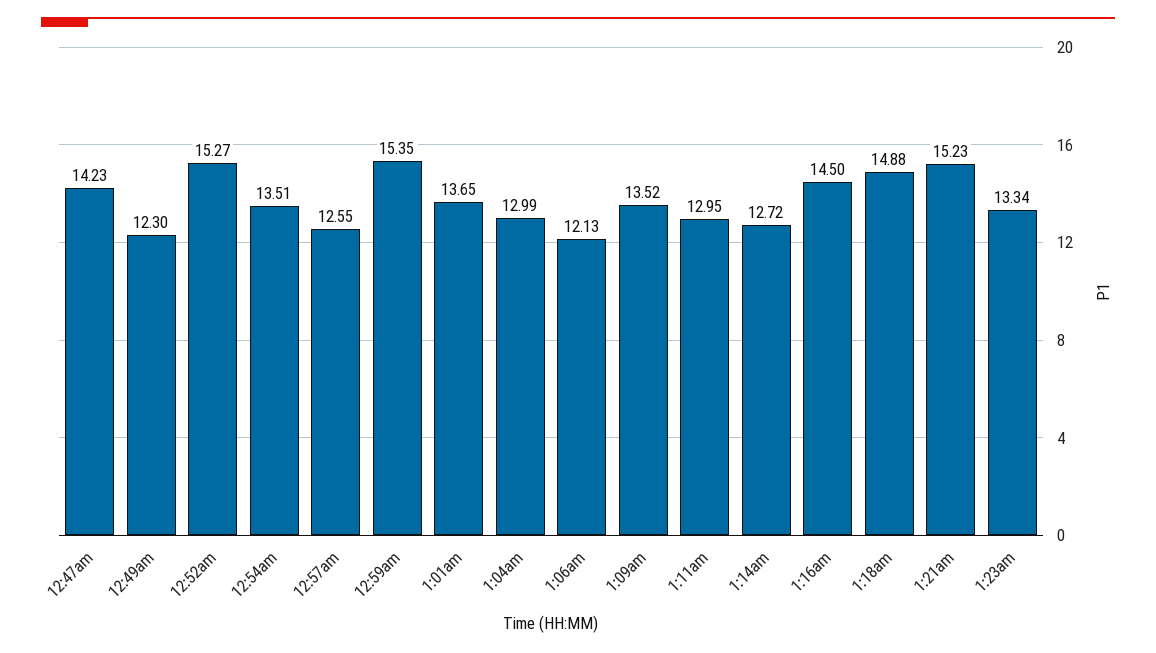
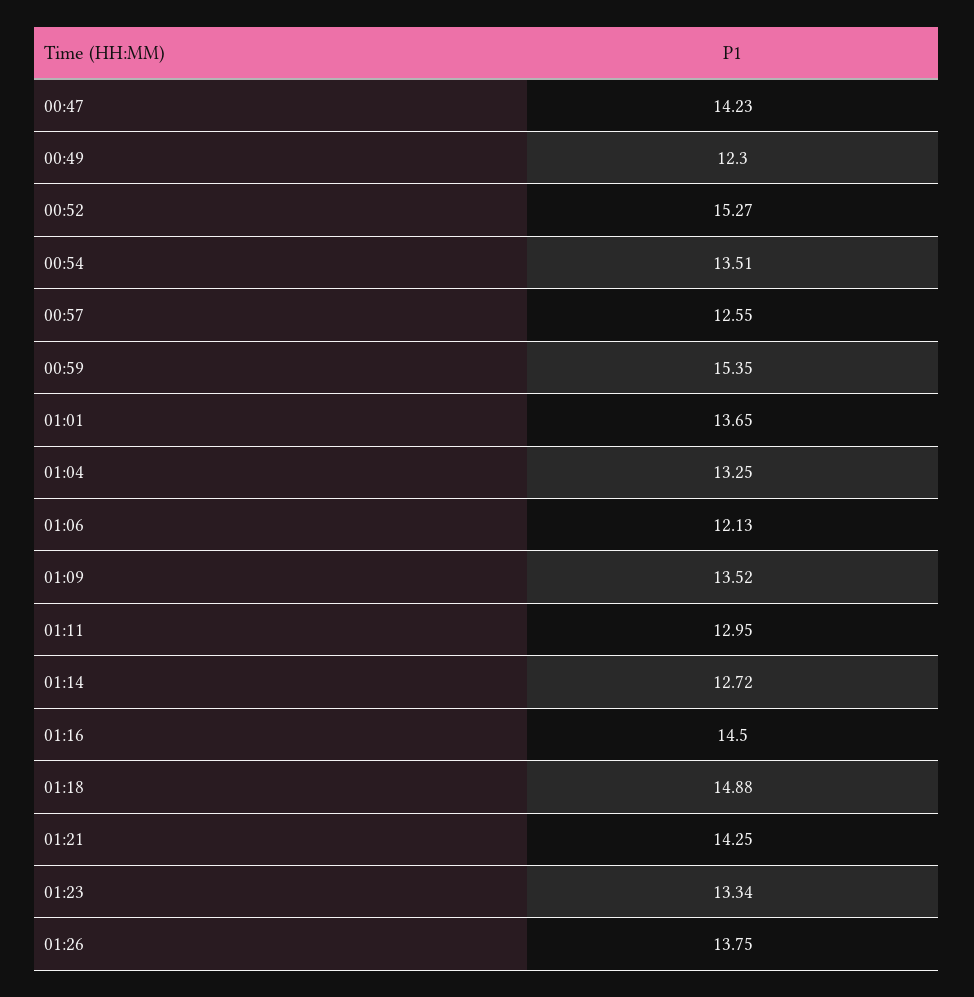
1:04am: 12.99 -> 13.25
1:21am: 15.23 -> 14.25
01:26: none -> 13.75

